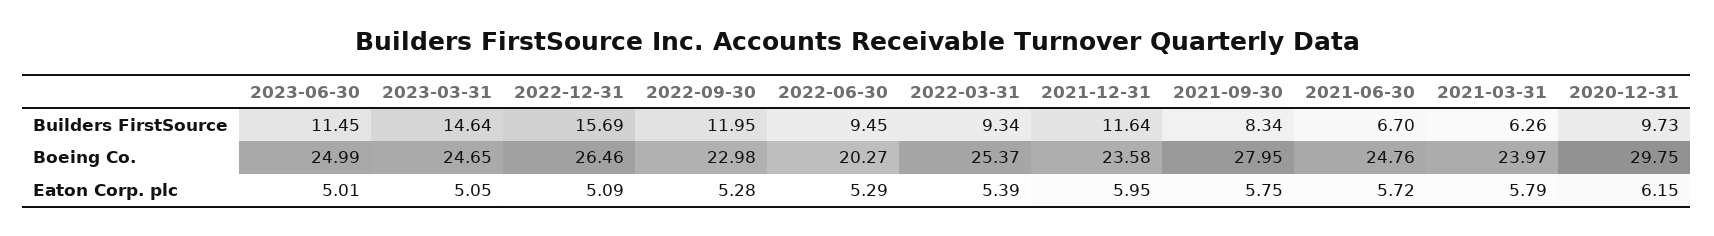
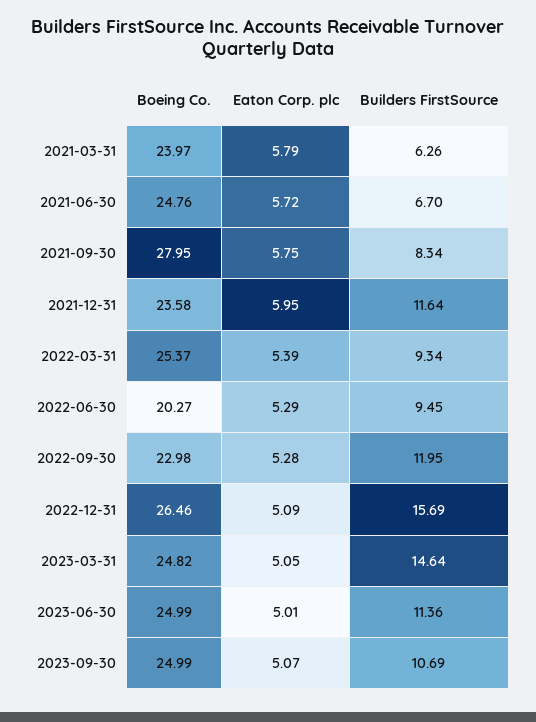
2023-06-30, Builders FirstSource: 11.45 -> 11.36
2020-12-31, Builders FirstSource: 9.73 -> none
2023-03-31, Boeing Co.: 24.65 -> 24.82
2020-12-31, Boeing Co.: 29.75 -> none
2020-12-31, Eaton Corp. plc: 6.15 -> none
2023-09-30, Boeing Co.: none -> 24.99
2023-09-30, Eaton Corp. plc: none -> 5.07
2023-09-30, Builders FirstSource: none -> 10.69

